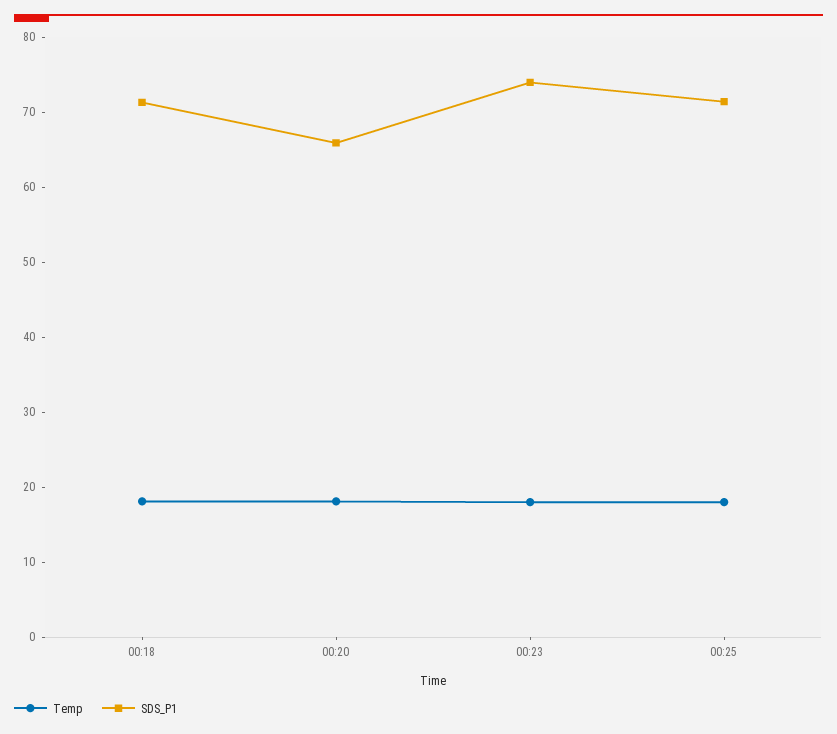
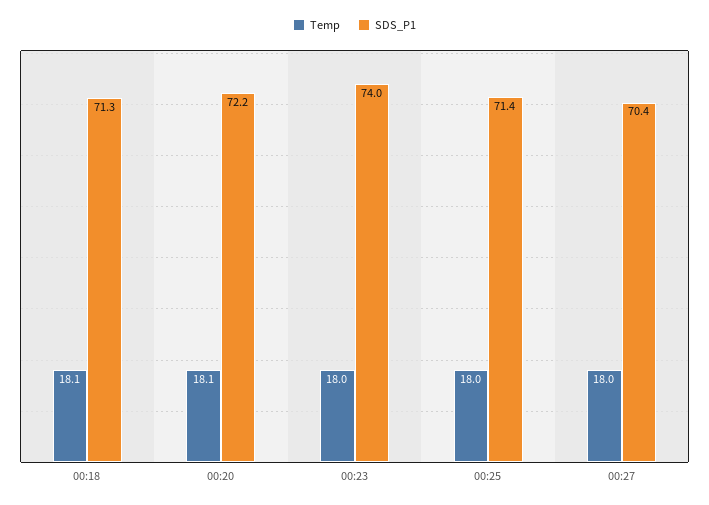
SDS_P1, 00:20: 66 -> 72.2
Temp, 00:27: none -> 18
SDS_P1, 00:27: none -> 70.4

